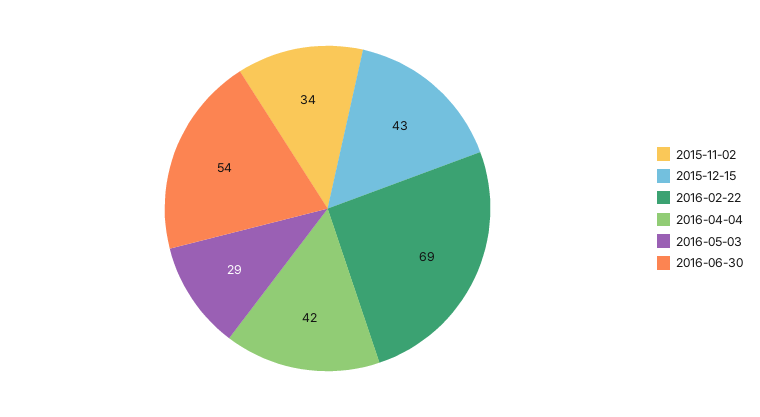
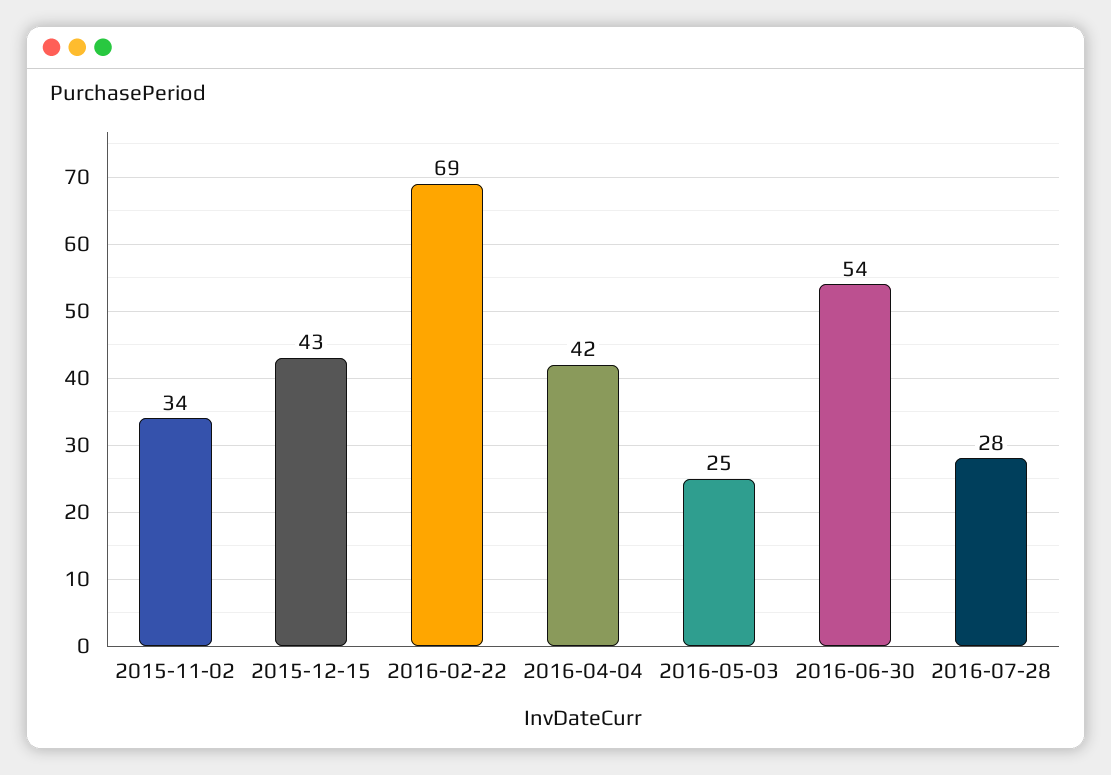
2016-05-03: 29 -> 25
2016-07-28: none -> 28

